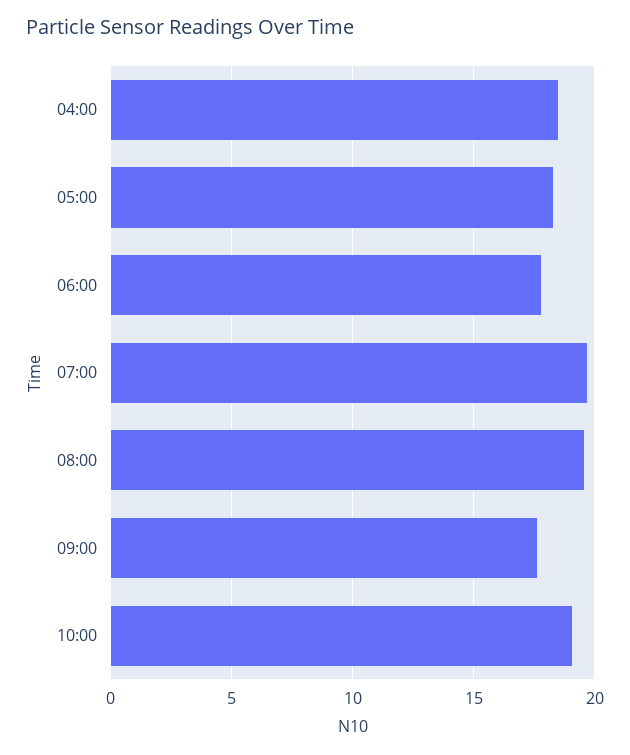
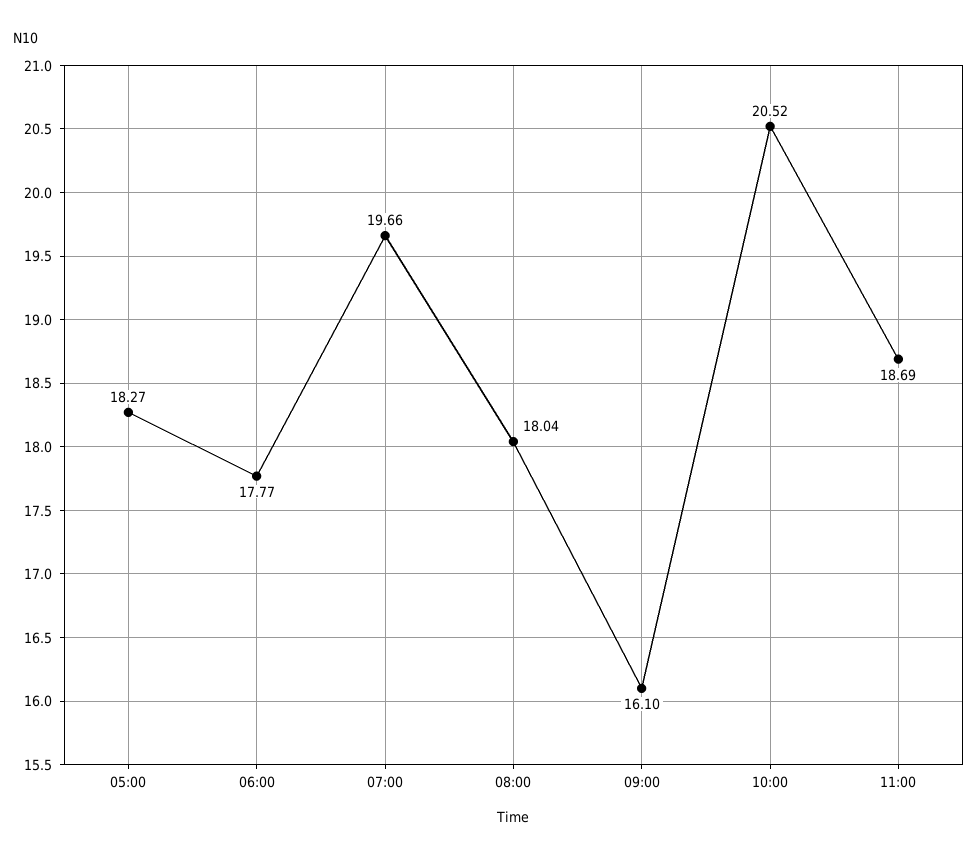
04:00: 18.5 -> none
08:00: 19.5 -> 18.04
09:00: 17.5 -> 16.1
10:00: 19 -> 20.52
11:00: none -> 18.69

